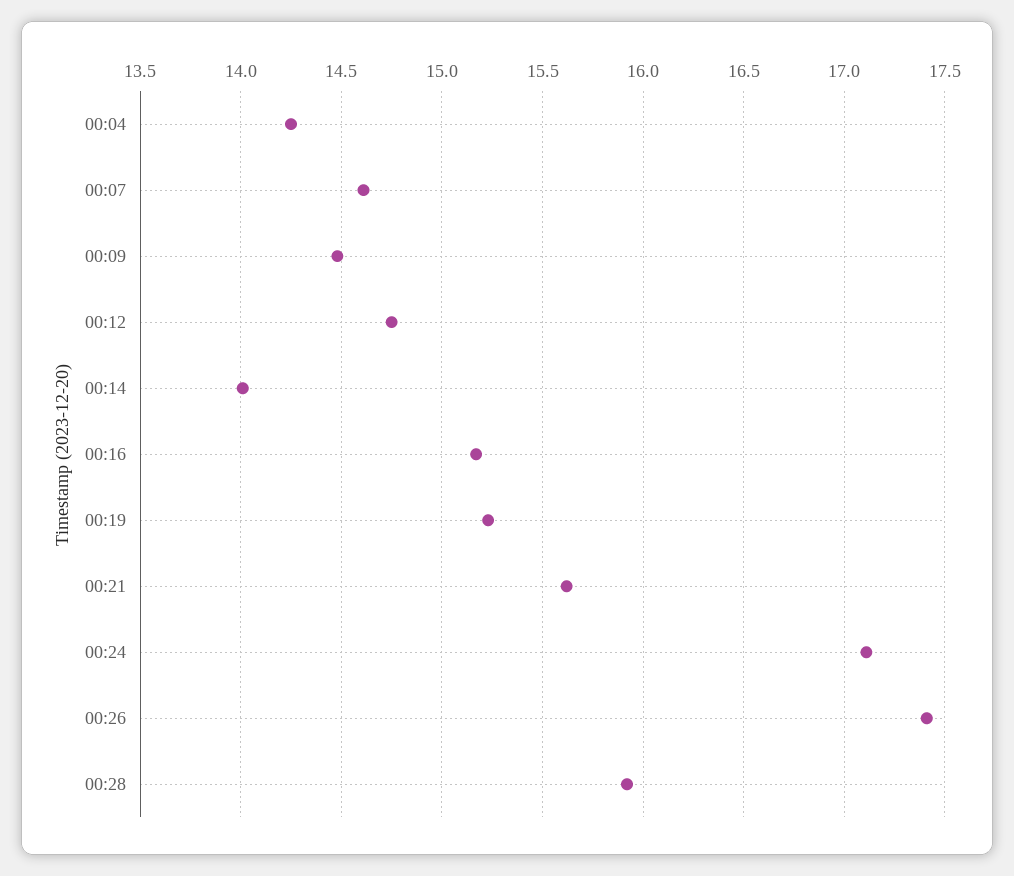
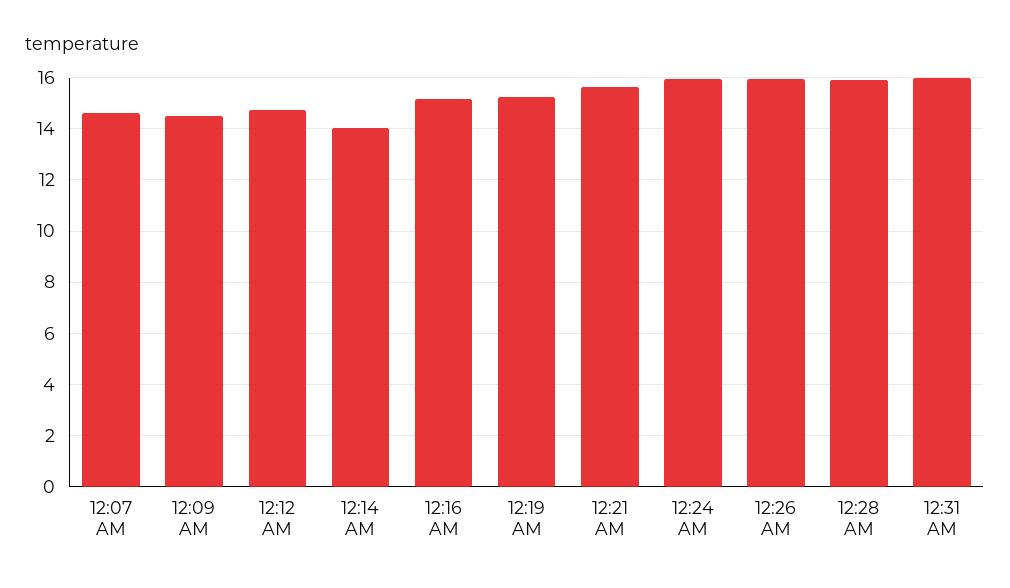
00:04: 14.25 -> none
00:24: 17.1 -> 16
00:26: 17.4 -> 16
12:31 AM: none -> 16

